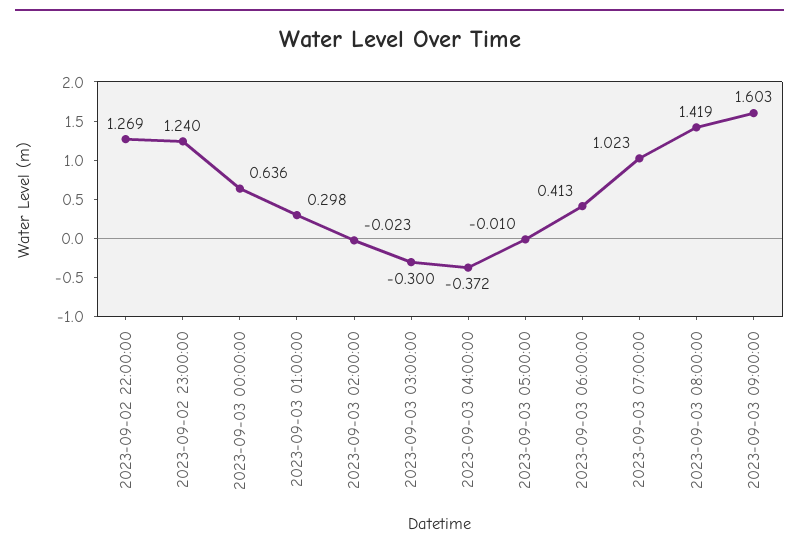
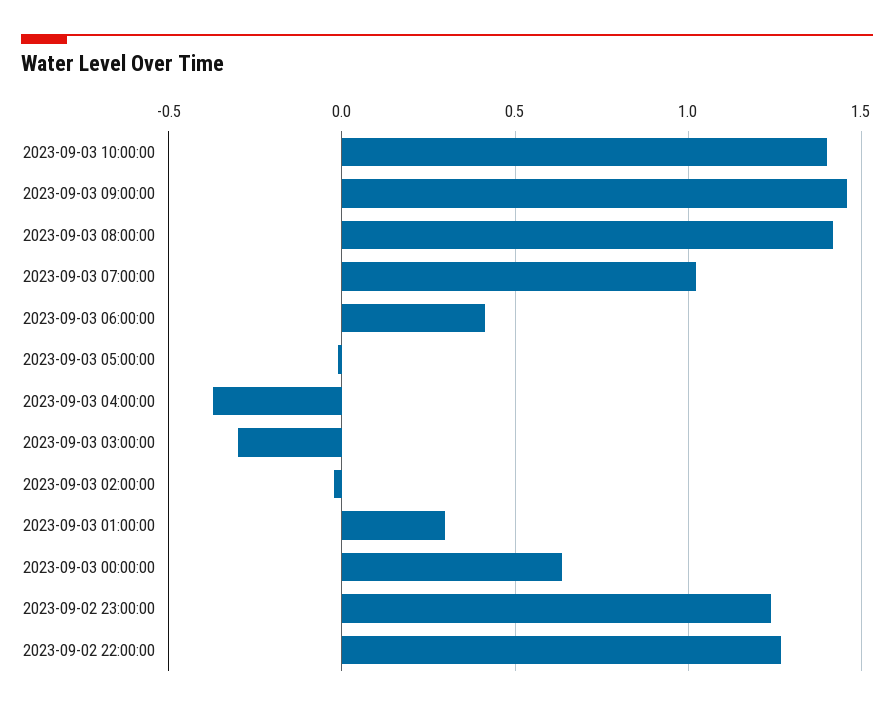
2023-09-03 09:00:00: 1.603 -> 1.45
2023-09-03 10:00:00: none -> 1.4

